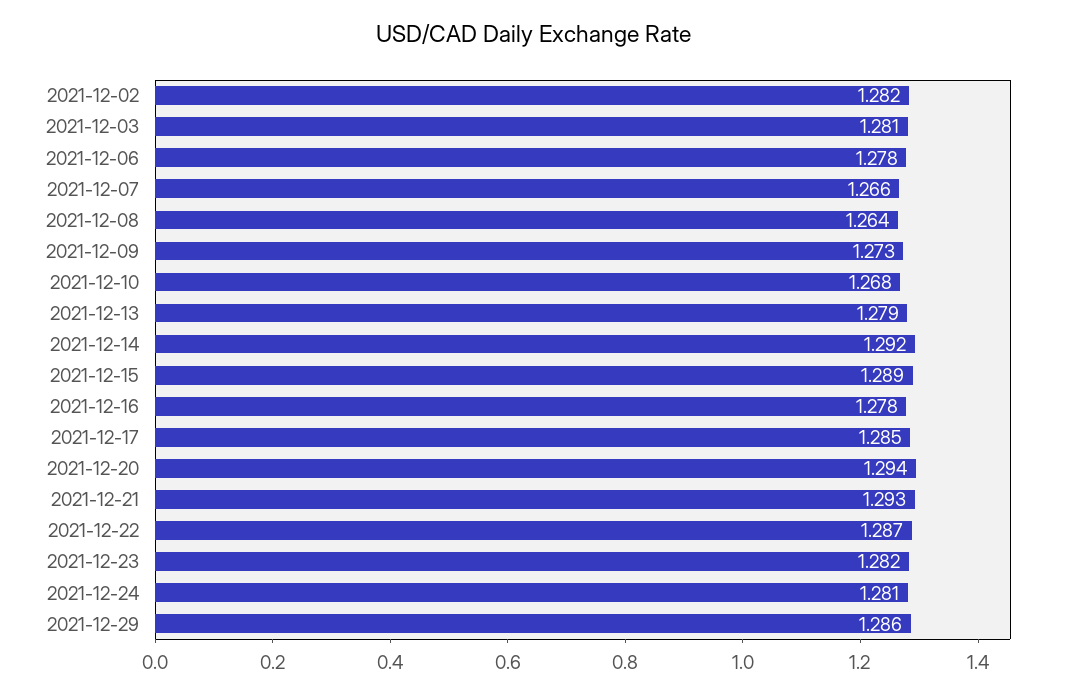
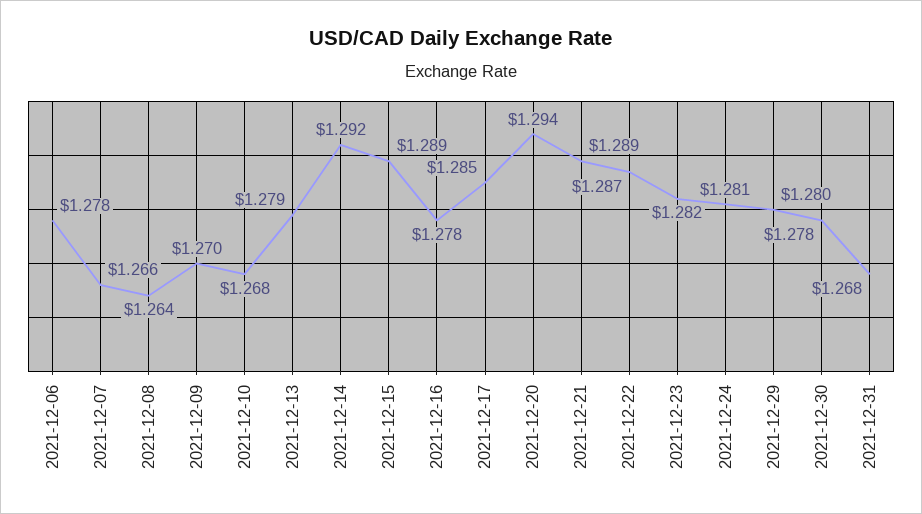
2021-12-02: 1.282 -> none
2021-12-03: 1.281 -> none
2021-12-09: 1.273 -> 1.27
2021-12-21: 1.293 -> 1.289
2021-12-29: 1.286 -> 1.28
2021-12-30: none -> 1.278
2021-12-31: none -> 1.268

